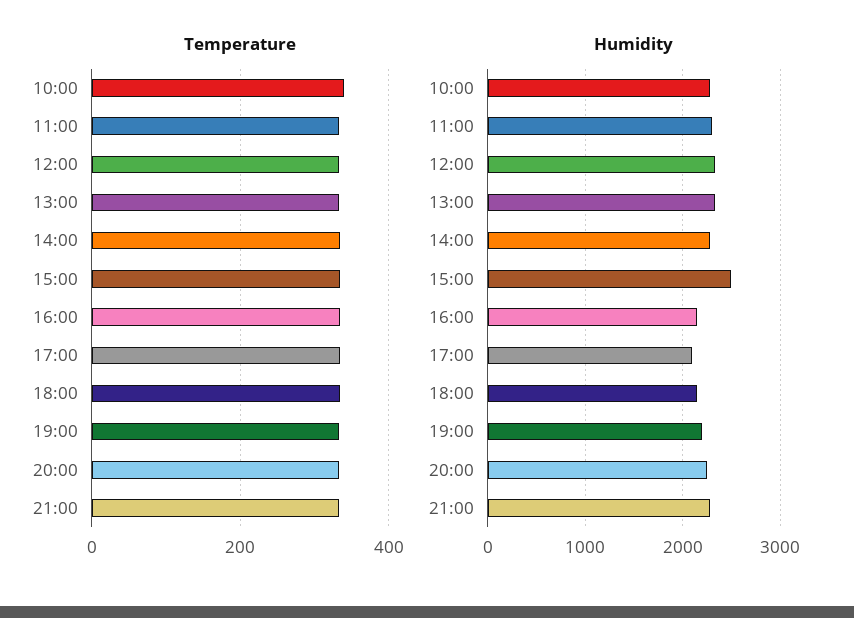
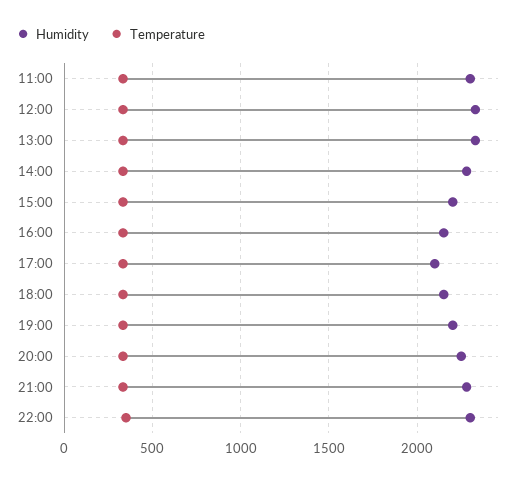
Temperature, 10:00: 340 -> none
Humidity, 10:00: 2300 -> none
Humidity, 15:00: 2500 -> 2200
Humidity, 22:00: none -> 2300
Temperature, 22:00: none -> 350

